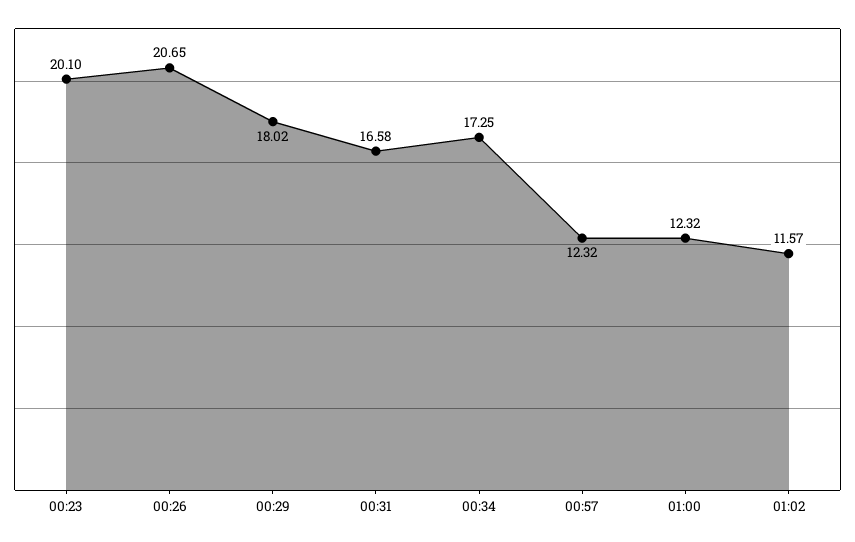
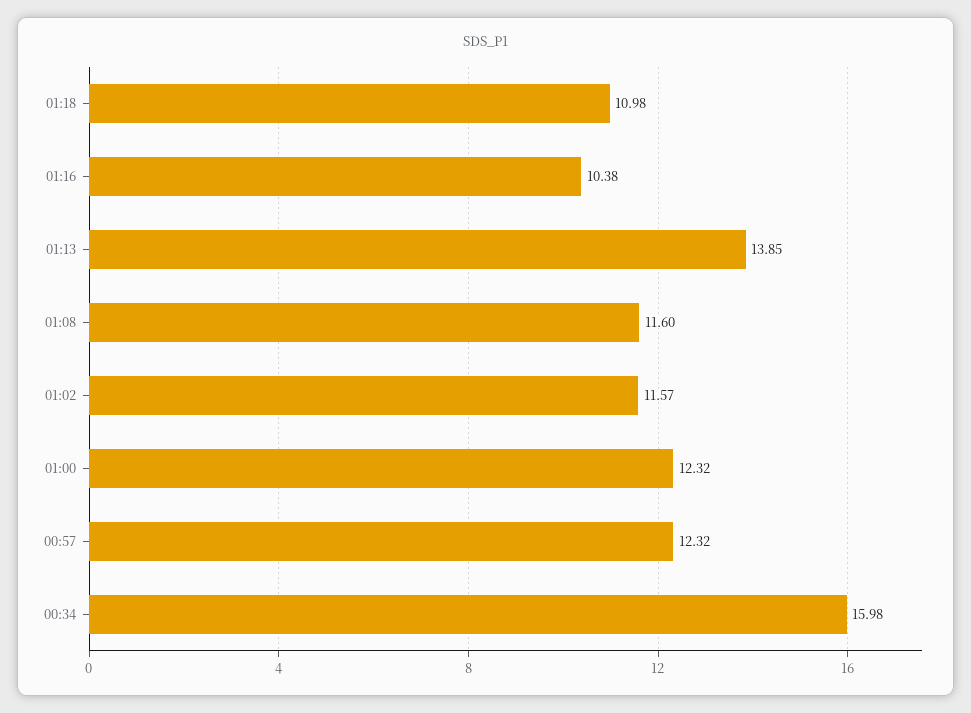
00:23: 20.1 -> none
00:26: 20.65 -> none
00:29: 18.02 -> none
00:31: 16.58 -> none
00:34: 17.25 -> 15.98
01:18: none -> 10.98
01:16: none -> 10.38
01:13: none -> 13.85
01:08: none -> 11.6

